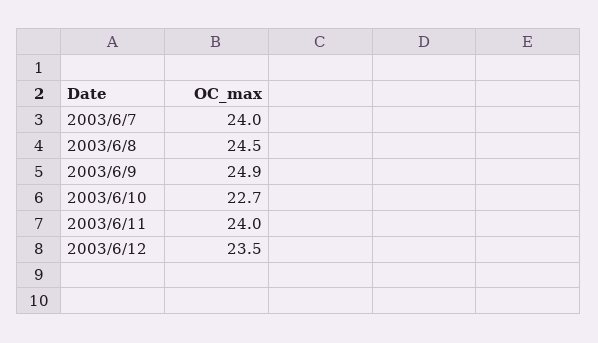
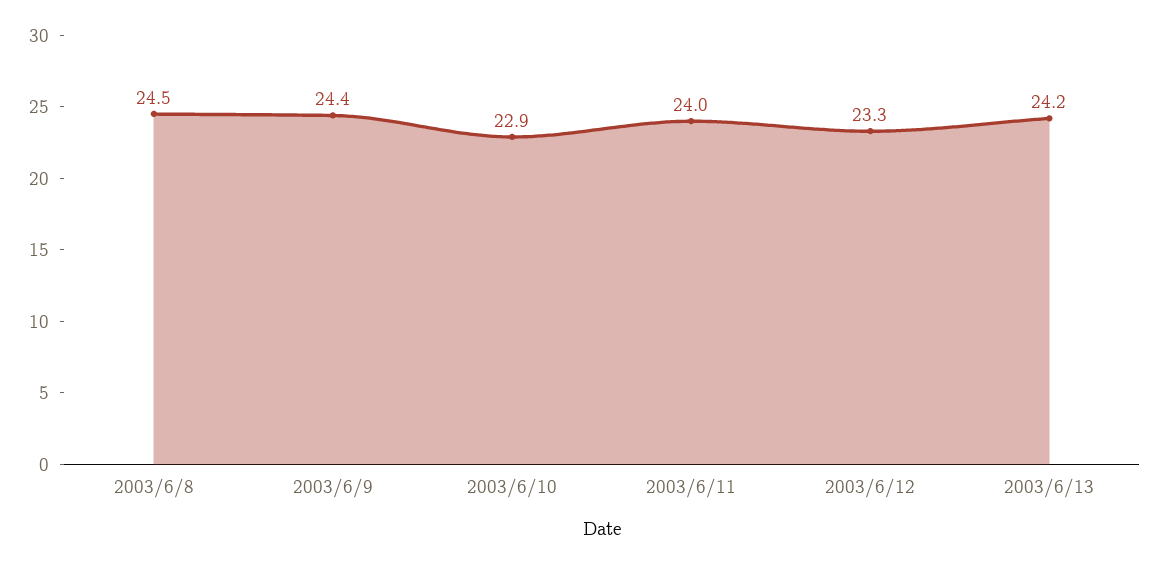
2003/6/7: 24 -> none
2003/6/9: 24.9 -> 24.4
2003/6/10: 22.7 -> 22.9
2003/6/12: 23.5 -> 23.3
2003/6/13: none -> 24.2

